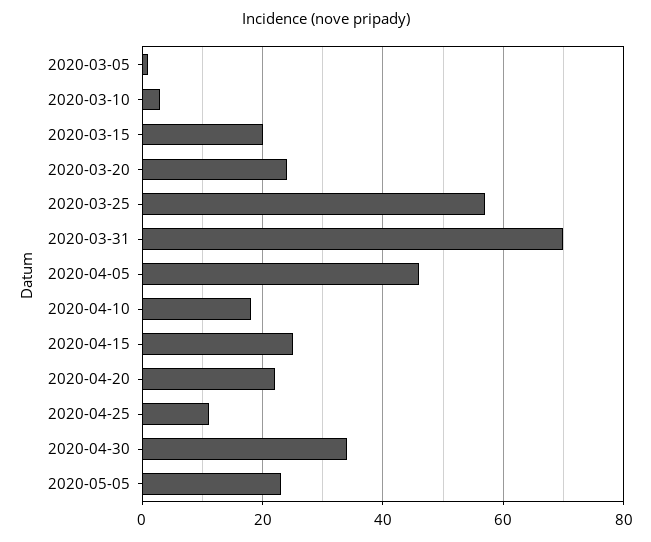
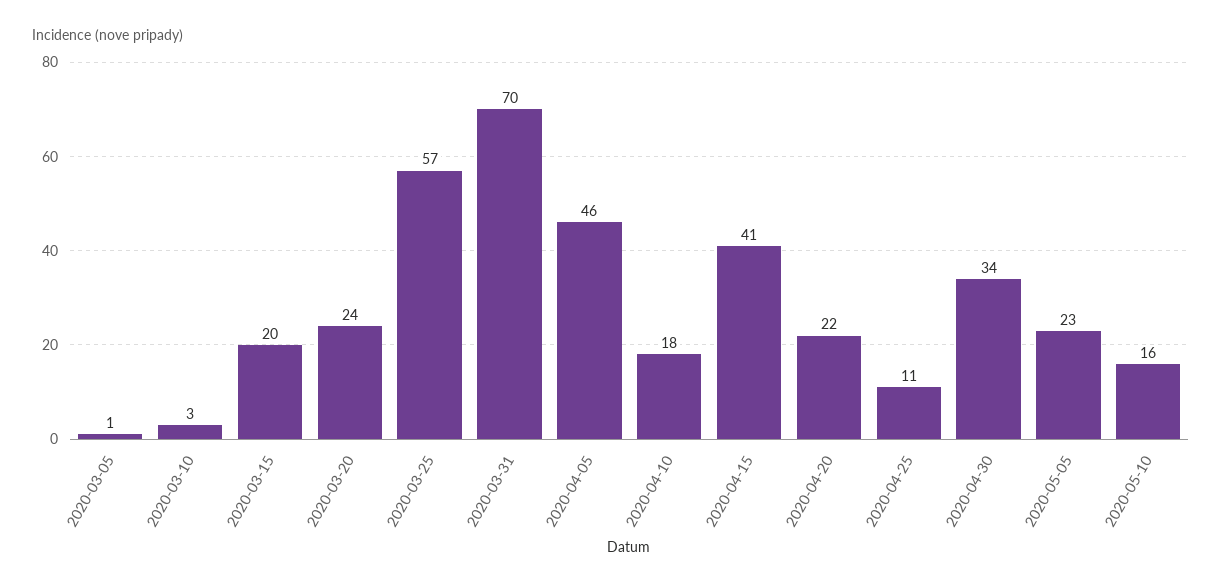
2020-04-15: 25 -> 41
2020-05-10: none -> 16

